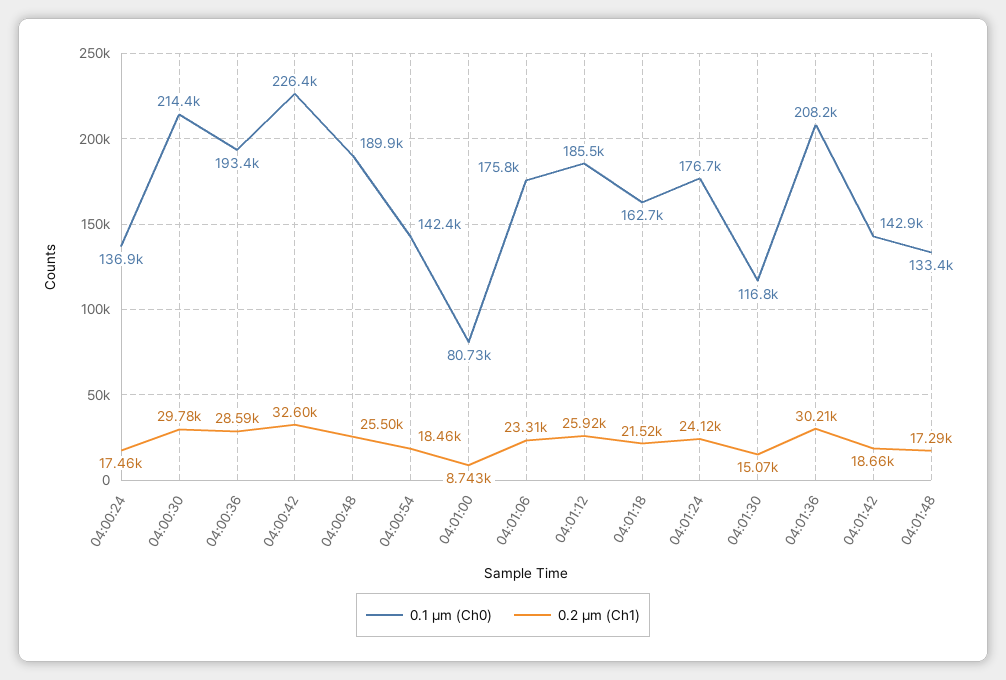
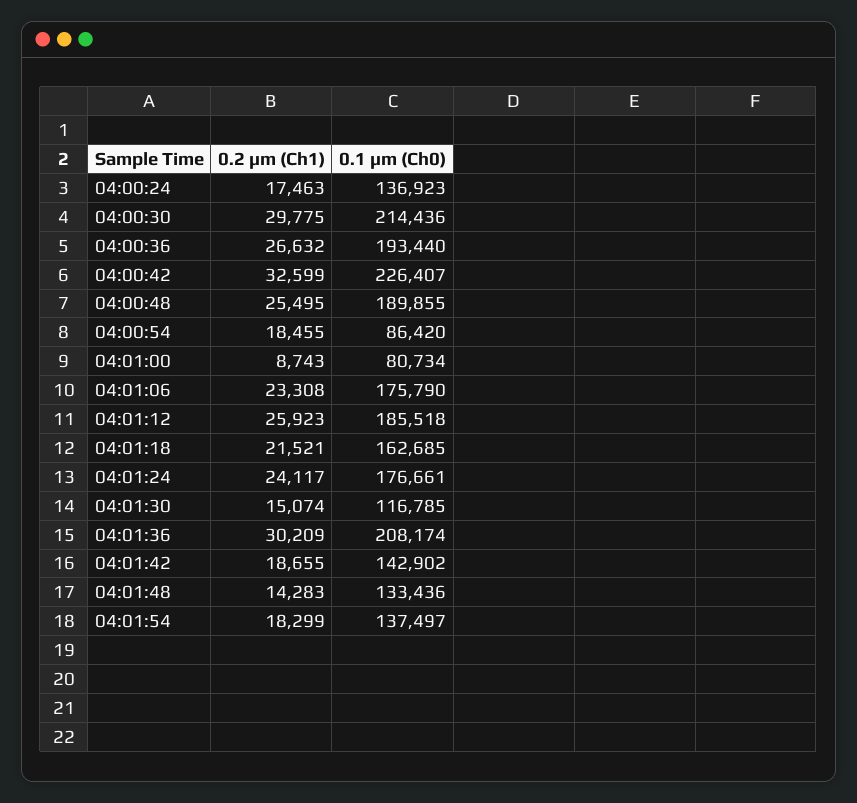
0.2 µm (Ch1), 04:00:36: 28590 -> 26632
0.1 µm (Ch0), 04:00:54: 142400 -> 86420
0.2 µm (Ch1), 04:01:48: 17290 -> 14283
0.2 µm (Ch1), 04:01:54: none -> 18299
0.1 µm (Ch0), 04:01:54: none -> 137497

